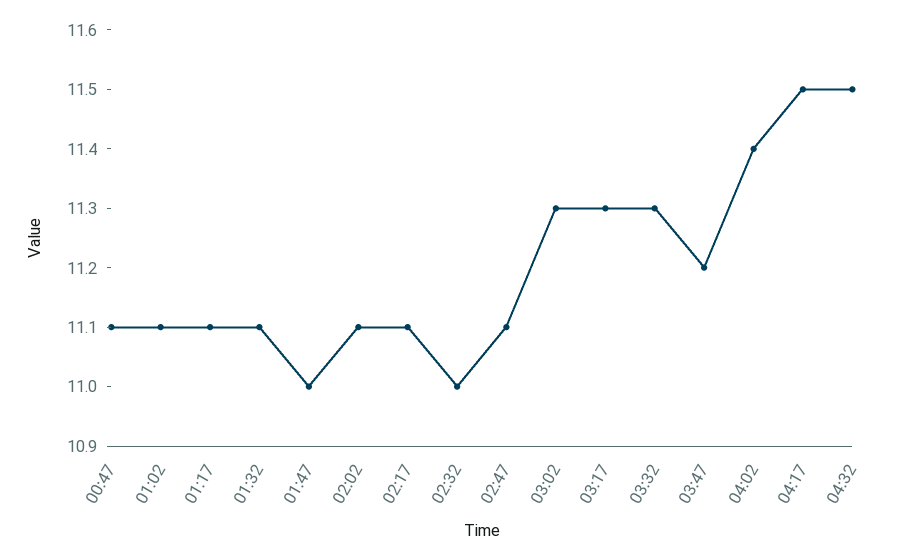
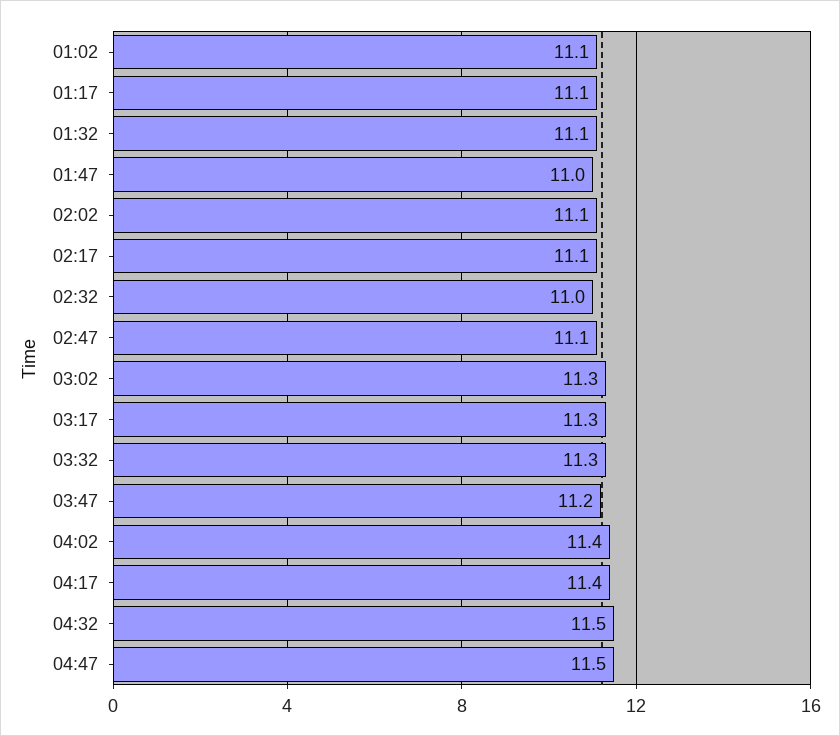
00:47: 11.1 -> none
04:17: 11.5 -> 11.4
04:47: none -> 11.5

